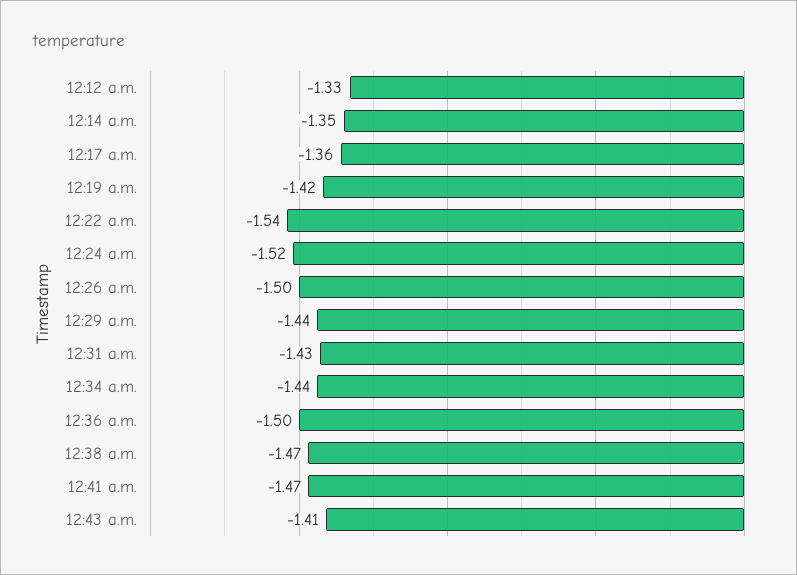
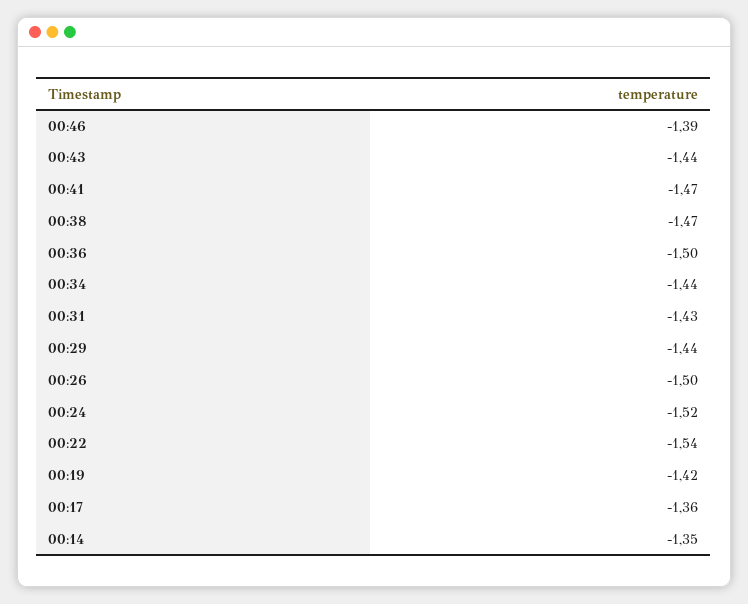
12:12 a.m.: -1.33 -> none
12:43 a.m.: -1.41 -> -1.44
00:46: none -> -1.39

